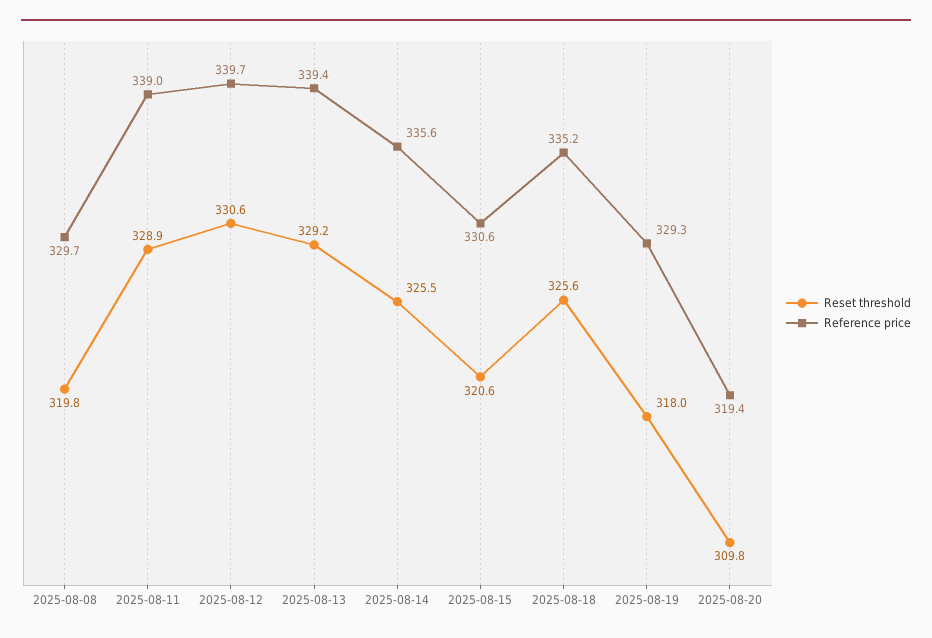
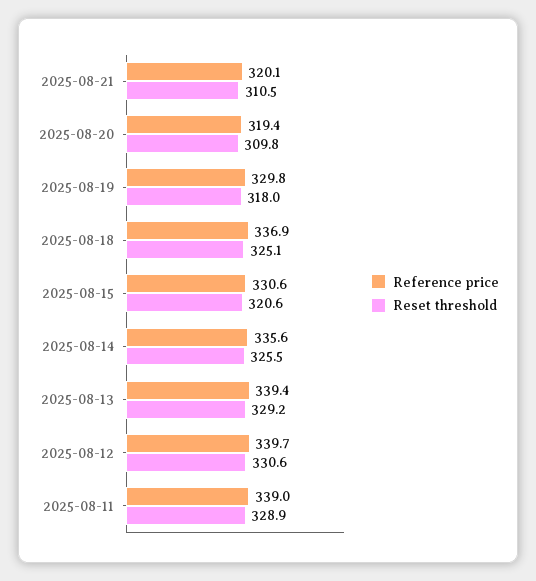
Reset threshold, 2025-08-08: 319.8 -> none
Reference price, 2025-08-08: 329.7 -> none
Reset threshold, 2025-08-18: 325.6 -> 325.1
Reference price, 2025-08-18: 335.2 -> 336.9
Reference price, 2025-08-19: 329.3 -> 329.8
Reference price, 2025-08-21: none -> 320.1
Reset threshold, 2025-08-21: none -> 310.5

